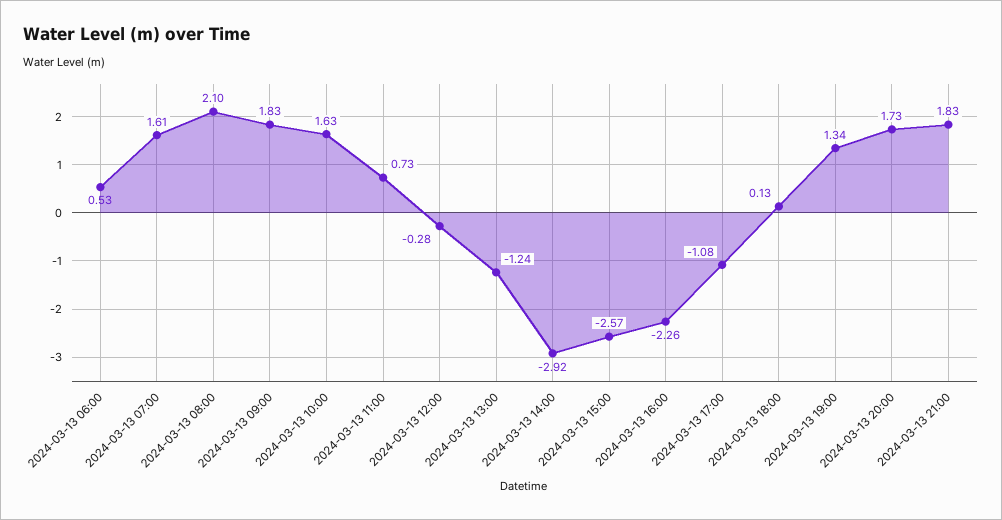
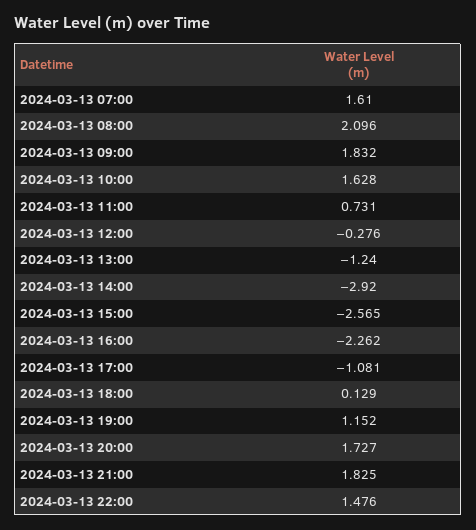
2024-03-13 06:00: 0.53 -> none
2024-03-13 19:00: 1.34 -> 1.152
2024-03-13 22:00: none -> 1.476

